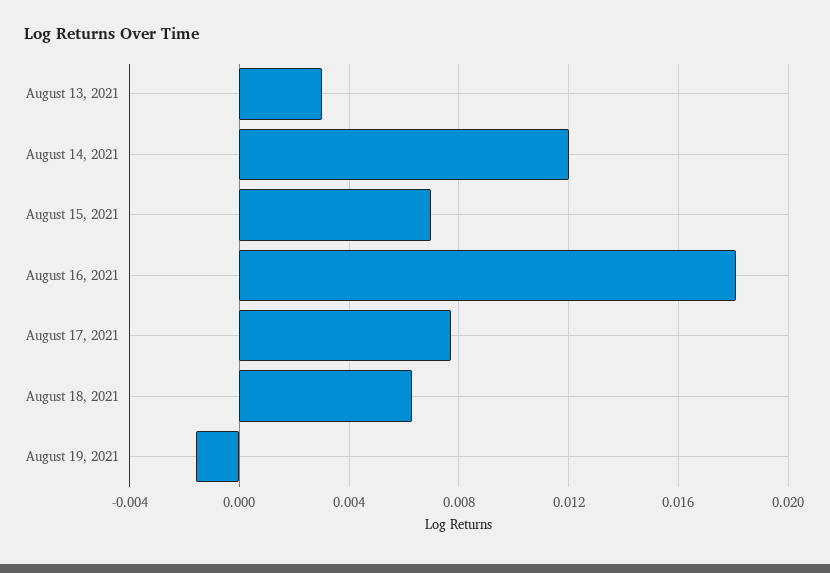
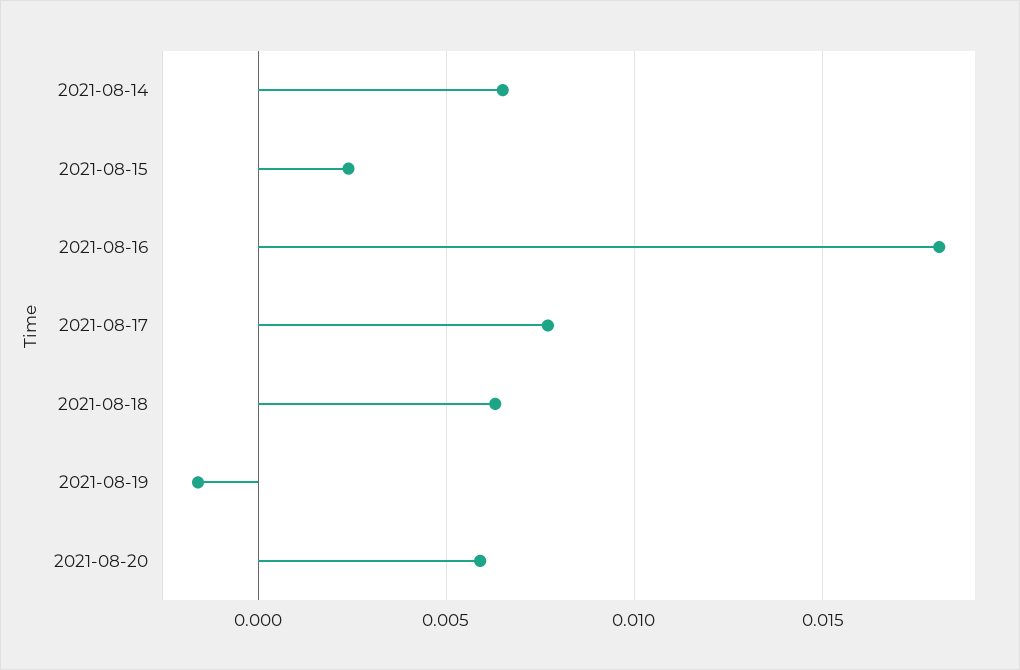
August 13, 2021: 0.003 -> none
August 14, 2021: 0.012 -> 0.0065
August 15, 2021: 0.007 -> 0.0025
2021-08-20: none -> 0.006

